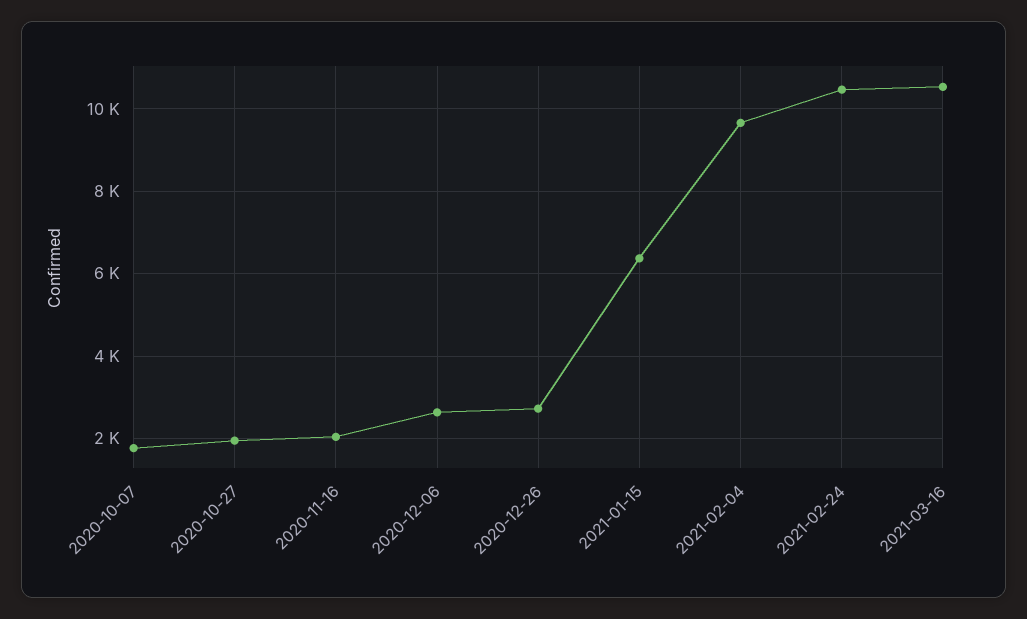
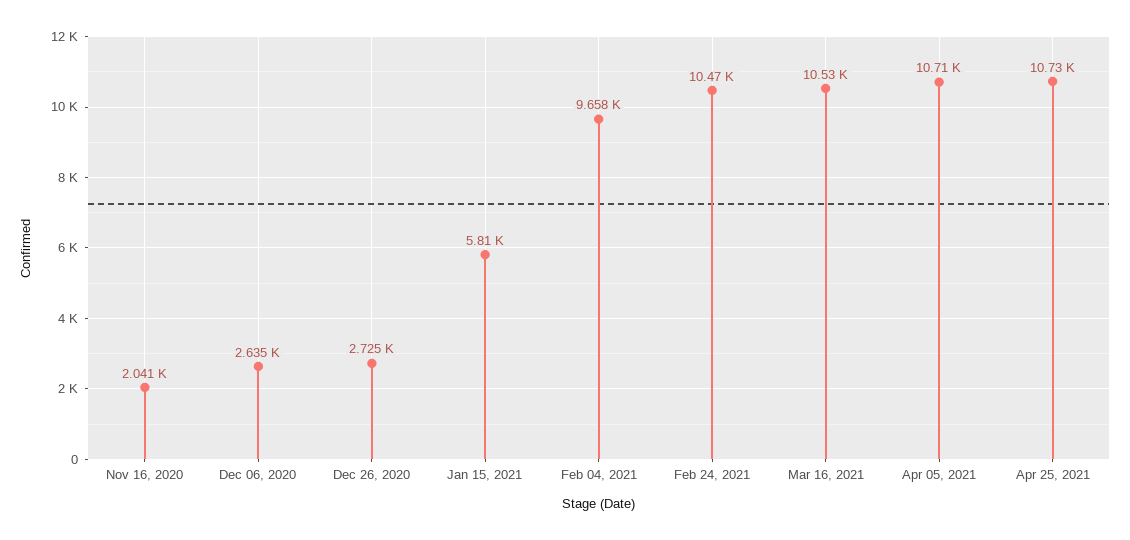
2020-10-07: 1800 -> none
2020-10-27: 2000 -> none
2021-01-15: 6400 -> 5810
Apr 05, 2021: none -> 10710
Apr 25, 2021: none -> 10730

